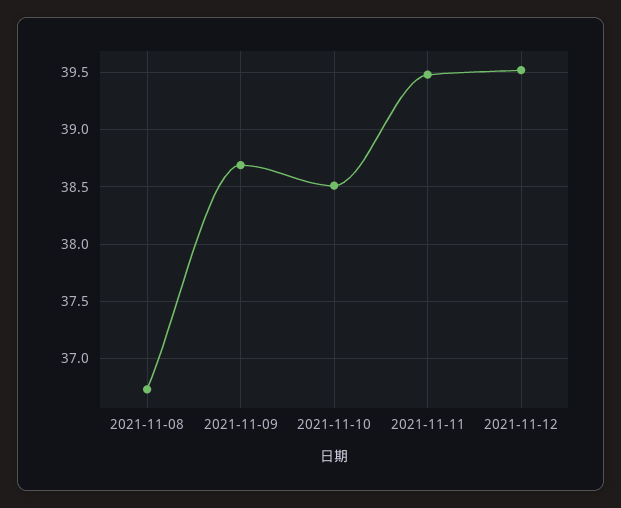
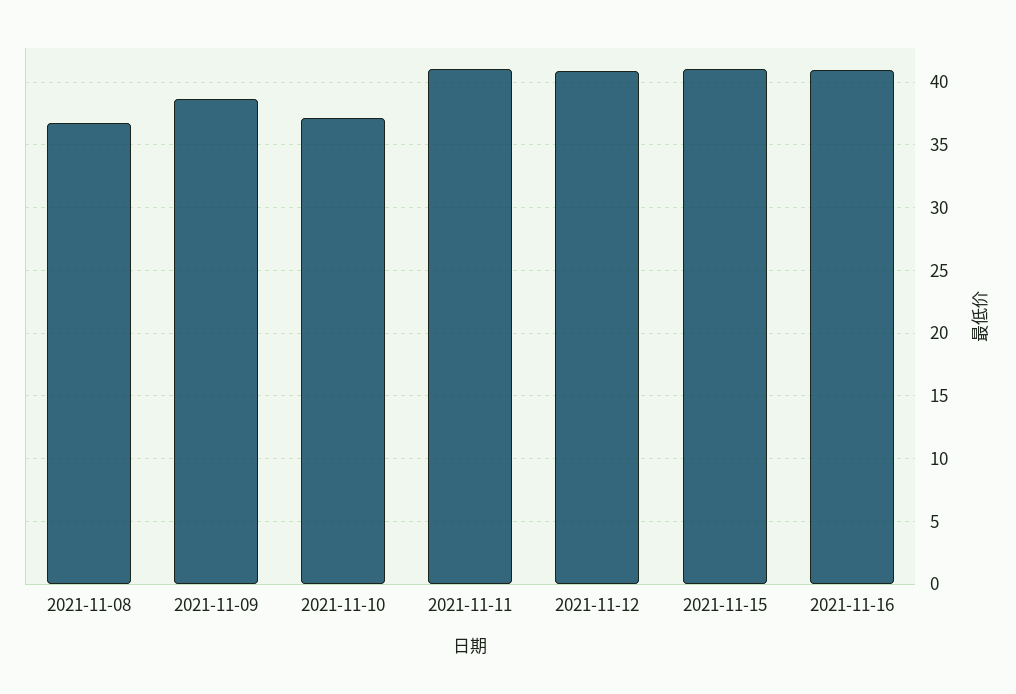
2021-11-10: 38.5 -> 37
2021-11-11: 39.5 -> 41
2021-11-12: 39.5 -> 41
2021-11-15: none -> 41
2021-11-16: none -> 41

